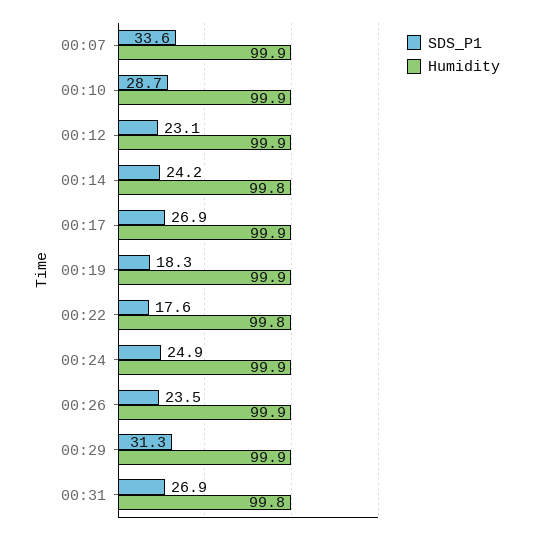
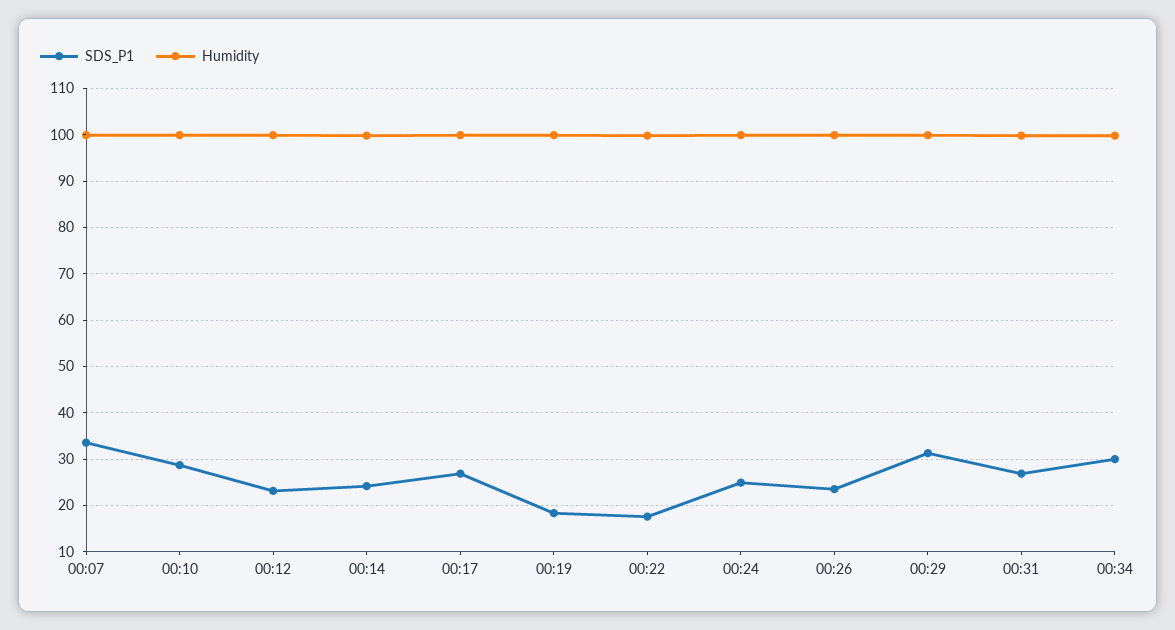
SDS_P1, 00:34: none -> 30
Humidity, 00:34: none -> 100

